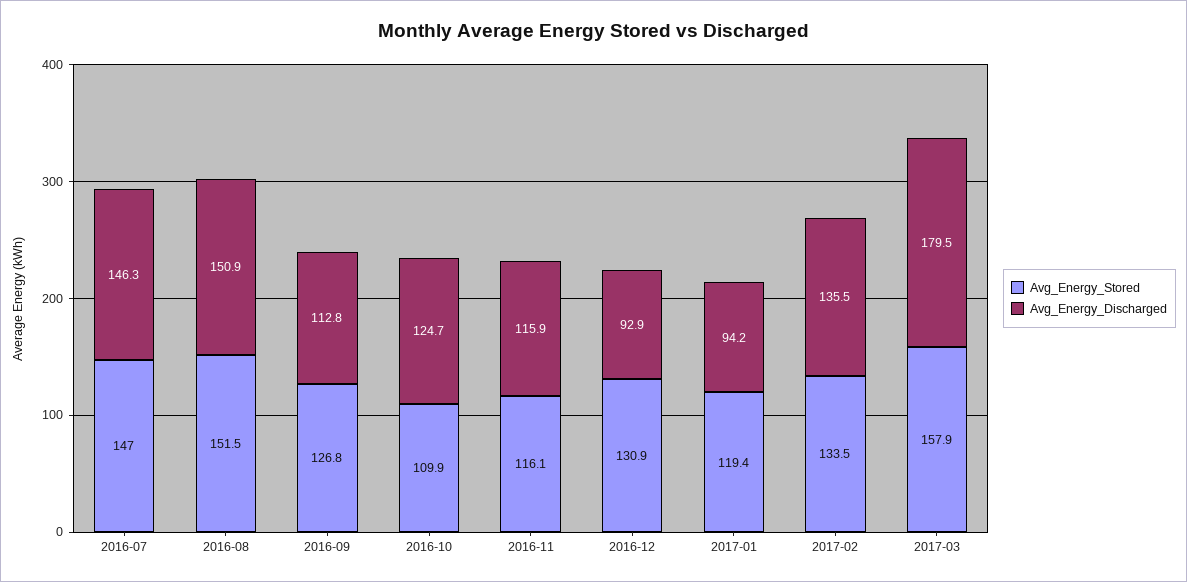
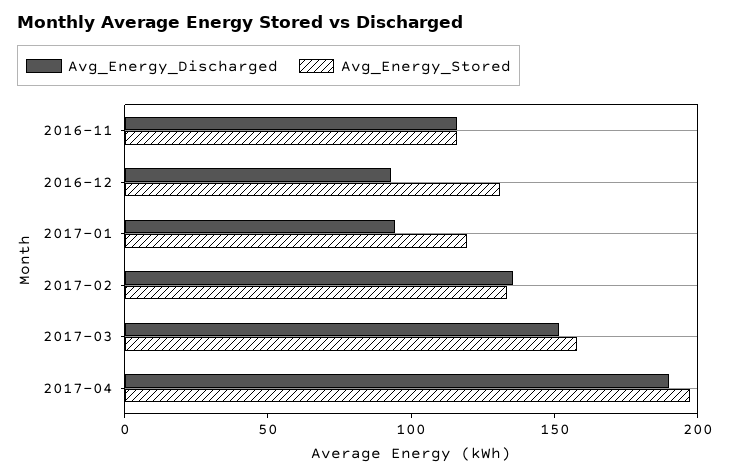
Avg_Energy_Stored, 2016-07: 147 -> none
Avg_Energy_Discharged, 2016-07: 146.3 -> none
Avg_Energy_Stored, 2016-08: 151.5 -> none
Avg_Energy_Discharged, 2016-08: 150.9 -> none
Avg_Energy_Stored, 2016-09: 126.8 -> none
Avg_Energy_Discharged, 2016-09: 112.8 -> none
Avg_Energy_Stored, 2016-10: 109.9 -> none
Avg_Energy_Discharged, 2016-10: 124.7 -> none
Avg_Energy_Discharged, 2017-03: 179.5 -> 150
Avg_Energy_Discharged, 2017-04: none -> 190
Avg_Energy_Stored, 2017-04: none -> 200

